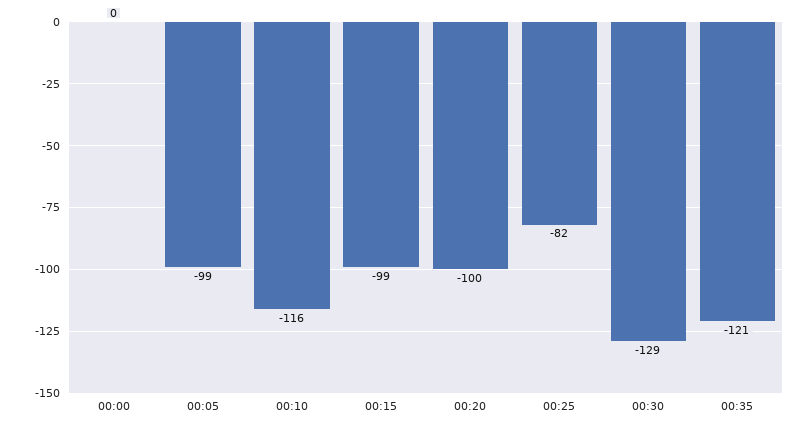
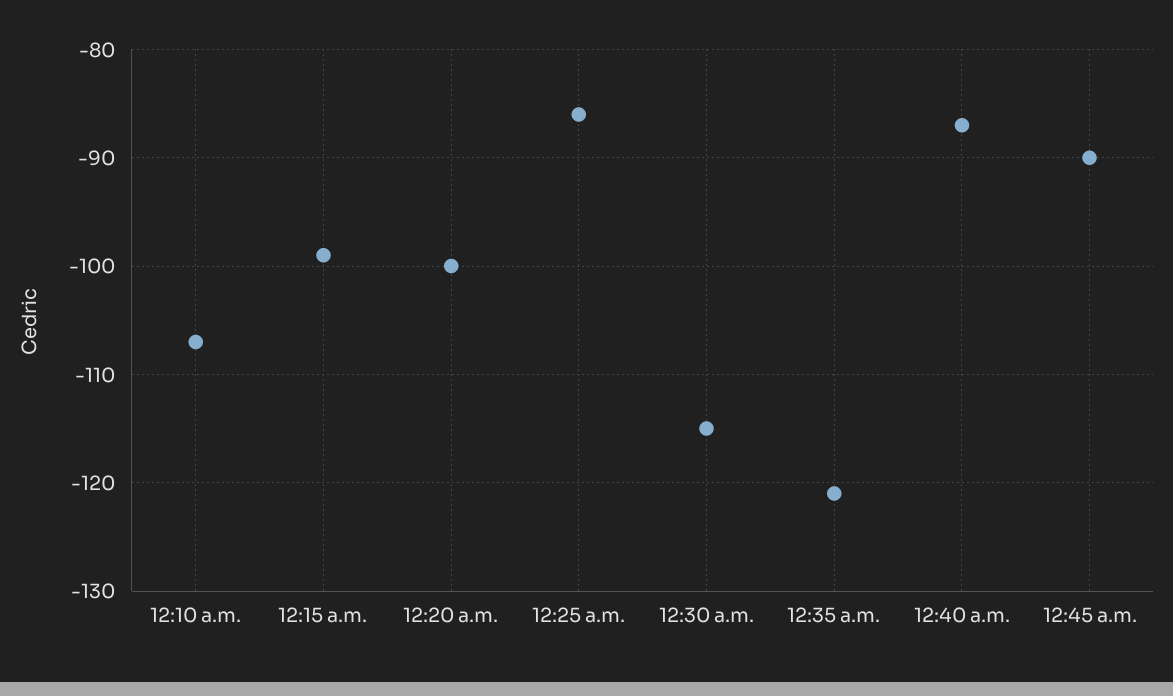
00:00: 0 -> none
00:05: -99 -> none
00:10: -116 -> -107
00:25: -82 -> -86
00:30: -129 -> -115
12:40 a.m.: none -> -87
12:45 a.m.: none -> -90

